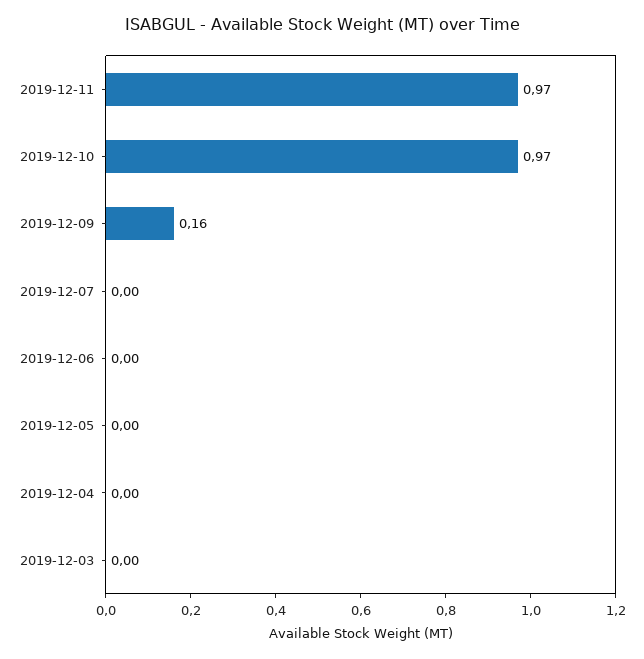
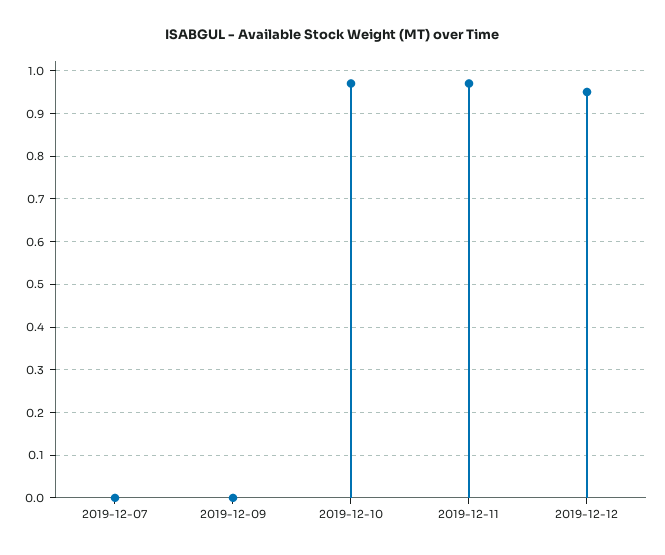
2019-12-09: 0.16 -> 0
2019-12-06: 0 -> none
2019-12-05: 0 -> none
2019-12-04: 0 -> none
2019-12-03: 0 -> none
2019-12-12: none -> 0.95

